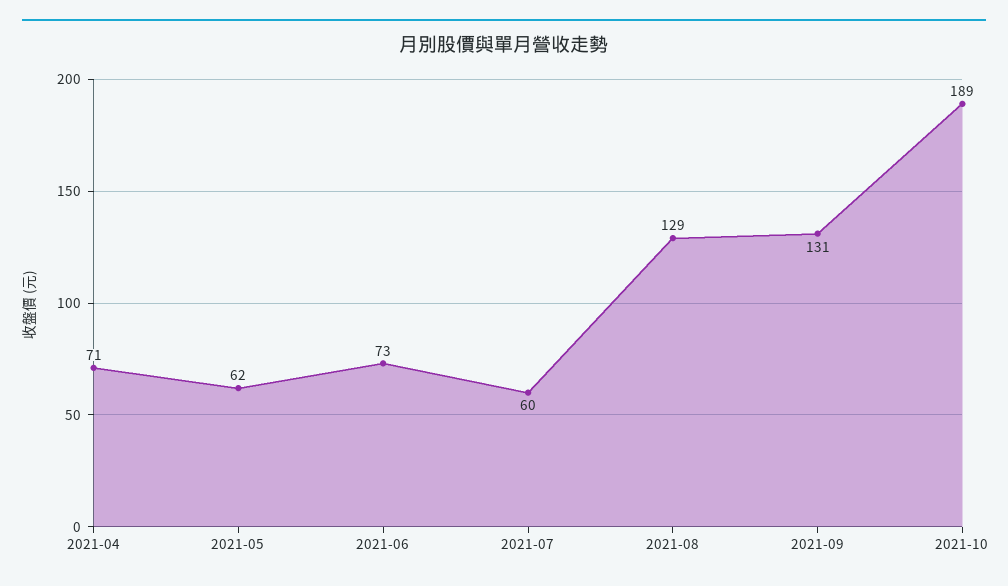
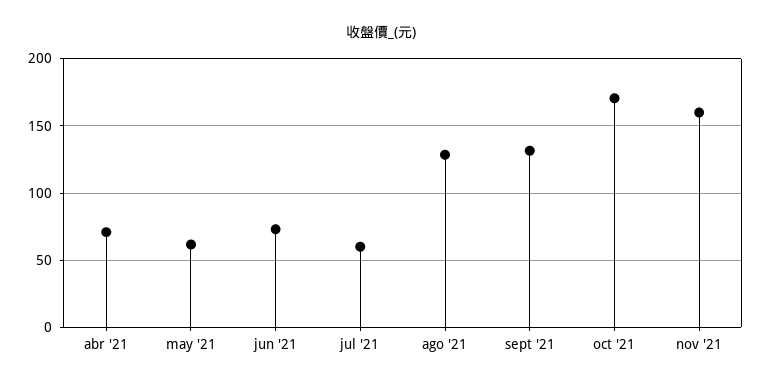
2021-10: 189 -> 170
nov '21: none -> 160

